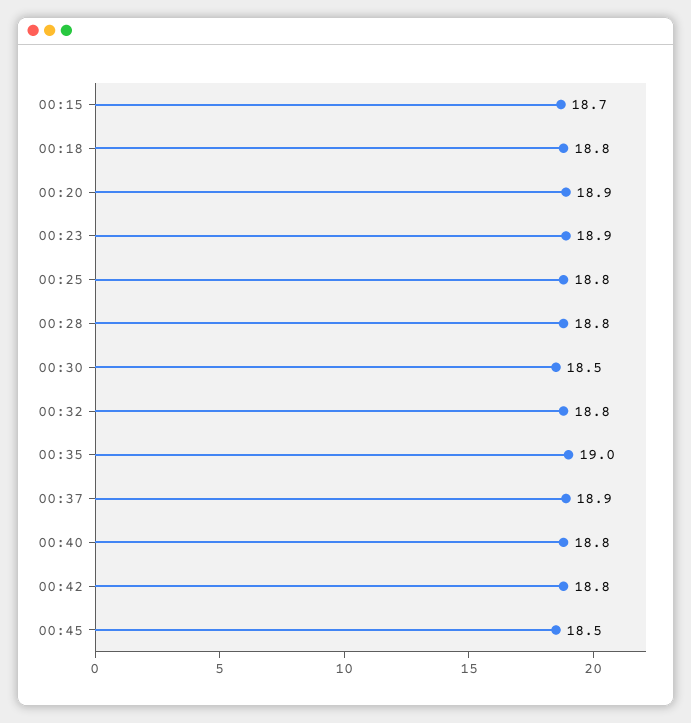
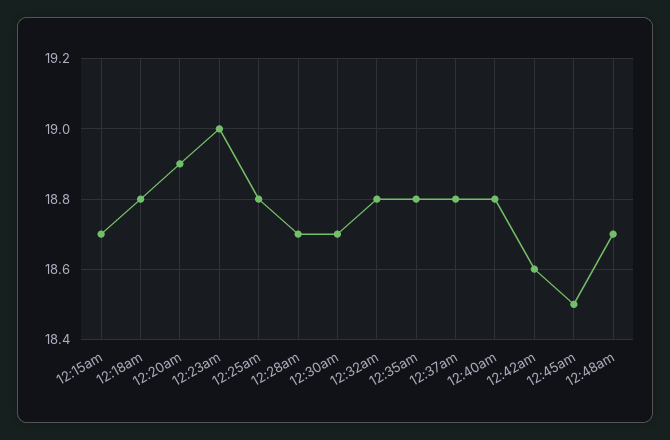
00:23: 18.9 -> 19
00:28: 18.8 -> 18.7
00:30: 18.5 -> 18.7
00:35: 19 -> 18.8
00:37: 18.9 -> 18.8
00:42: 18.8 -> 18.6
12:48am: none -> 18.7

